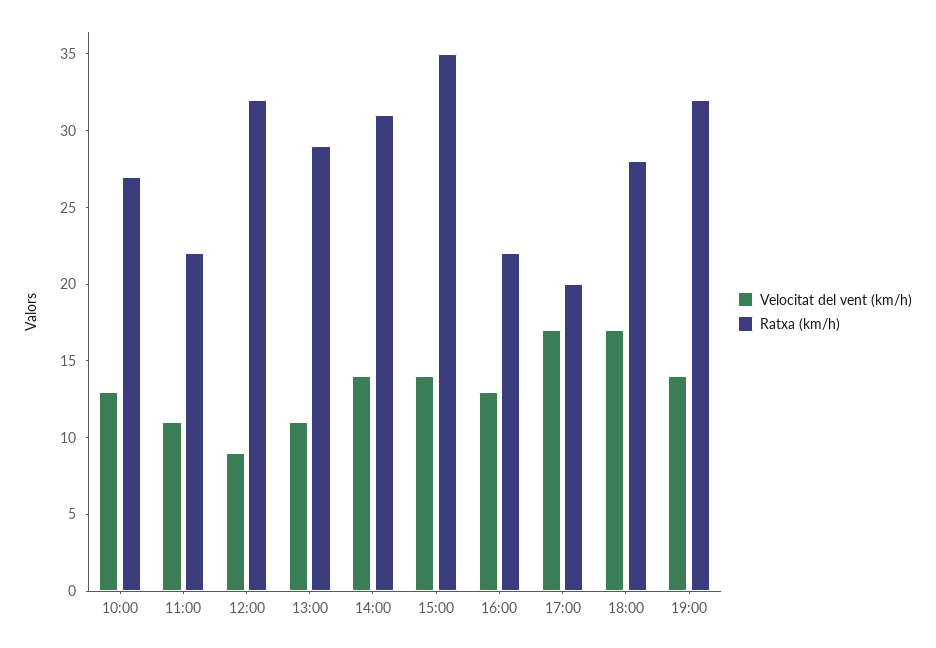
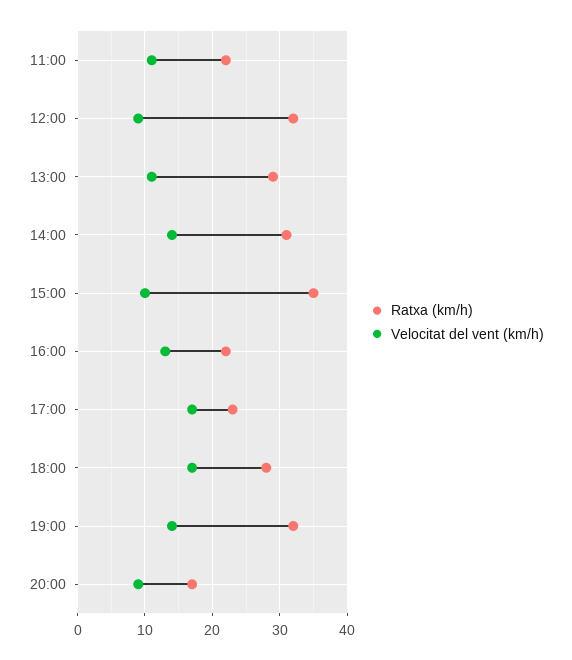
Velocitat del vent (km/h), 10:00: 13 -> none
Ratxa (km/h), 10:00: 27 -> none
Velocitat del vent (km/h), 15:00: 14 -> 10
Ratxa (km/h), 17:00: 20 -> 23
Ratxa (km/h), 20:00: none -> 17
Velocitat del vent (km/h), 20:00: none -> 9

